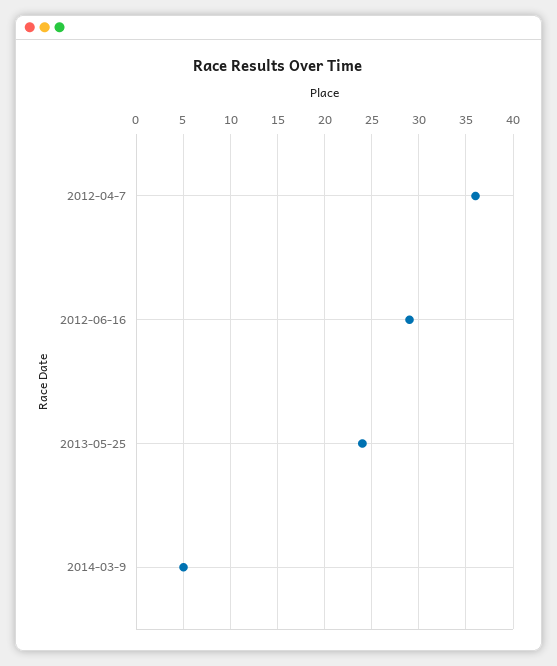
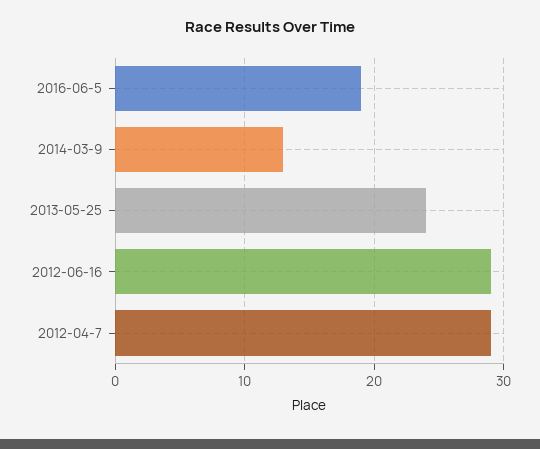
2012-04-7: 36 -> 29
2014-03-9: 5 -> 13
2016-06-5: none -> 19

